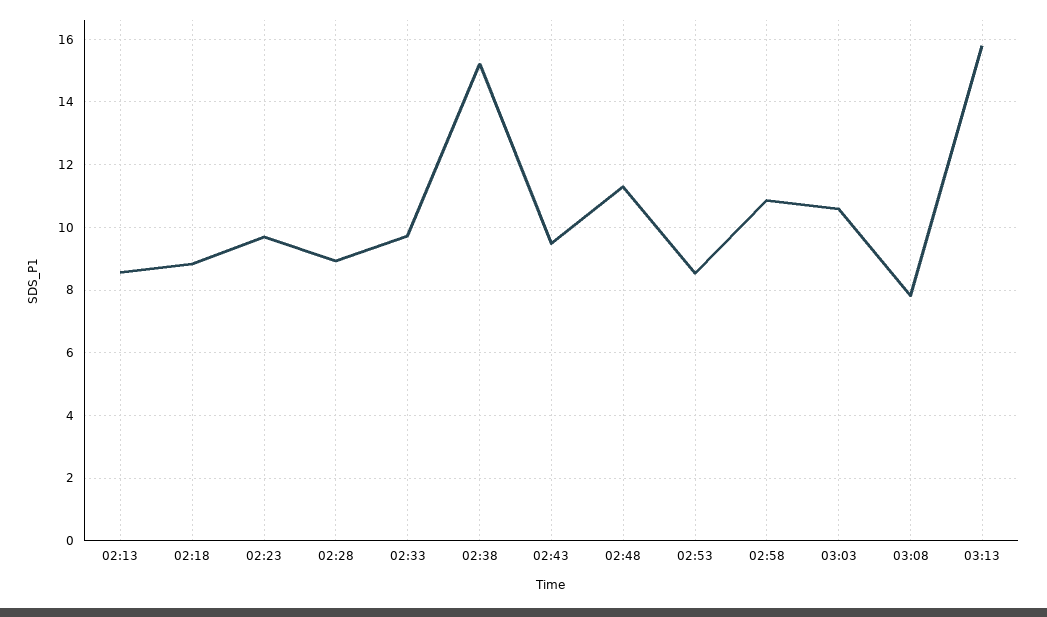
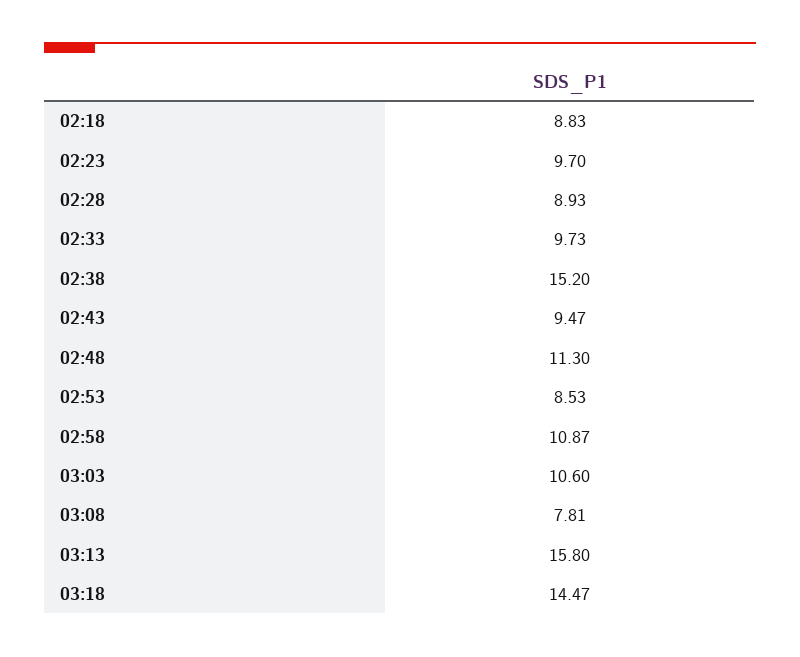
02:13: 8.6 -> none
03:18: none -> 14.47

